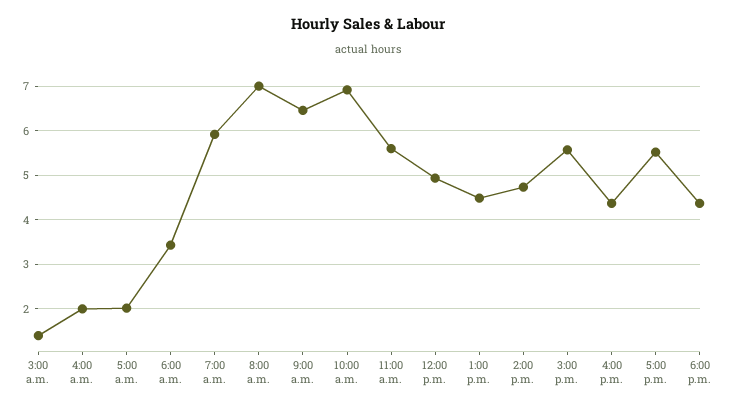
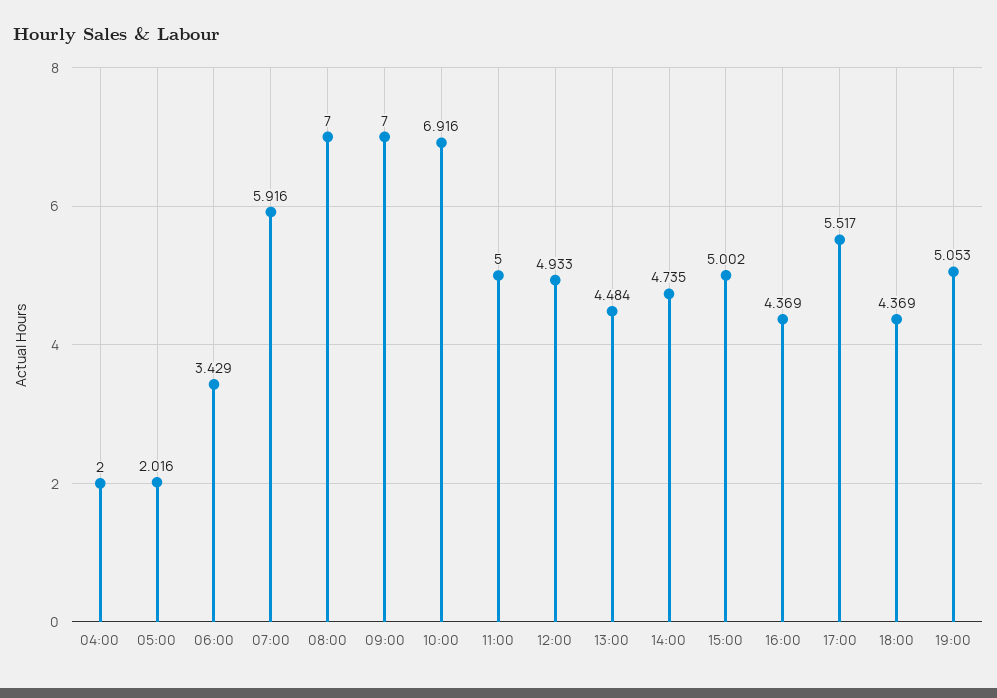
3:00 a.m.: 1.4 -> none
9:00 a.m.: 6.4 -> 7
11:00 a.m.: 5.6 -> 5
3:00 p.m.: 5.6 -> 5.002
19:00: none -> 5.053

